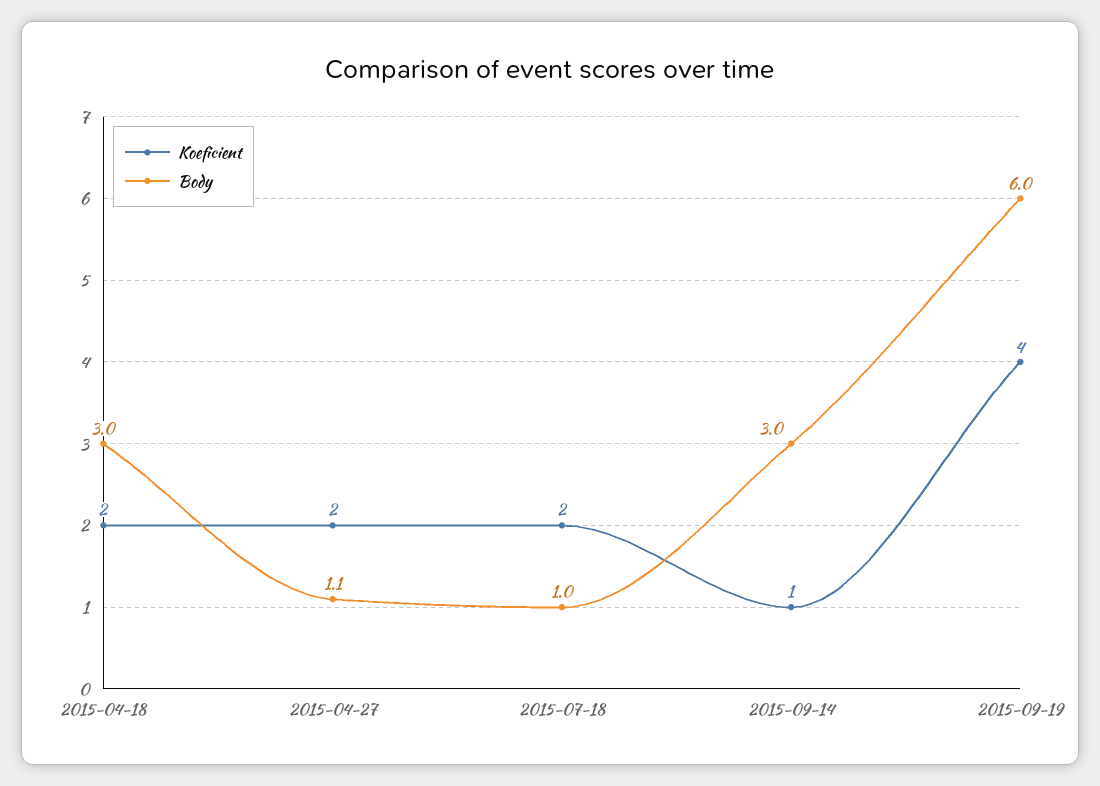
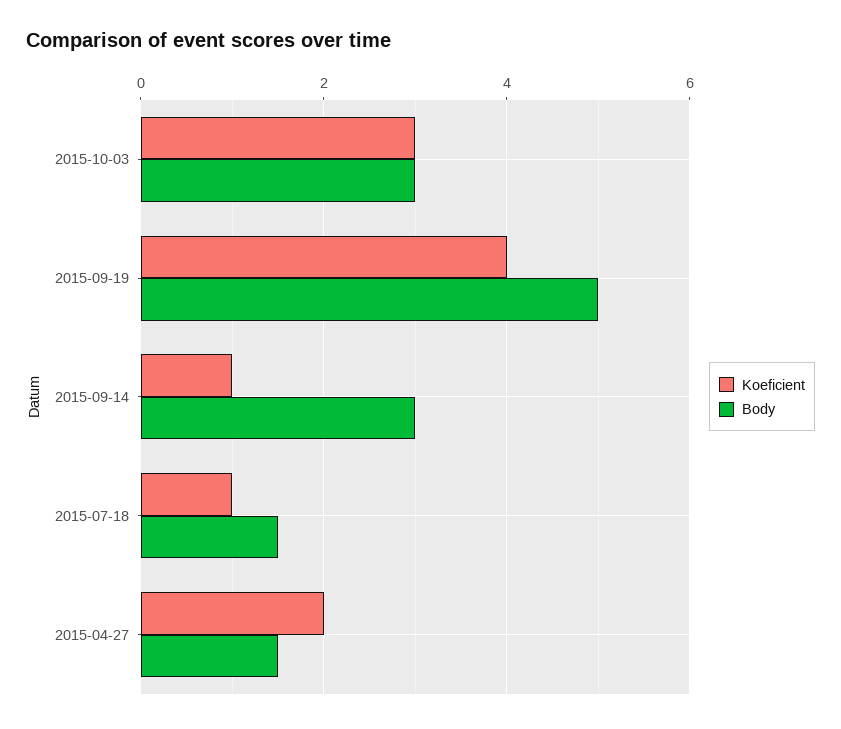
Koeficient, 2015-04-18: 2 -> none
Body, 2015-04-18: 3 -> none
Body, 2015-04-27: 1.1 -> 1.5
Koeficient, 2015-07-18: 2 -> 1
Body, 2015-07-18: 1 -> 1.5
Body, 2015-09-19: 6 -> 5
Koeficient, 2015-10-03: none -> 3
Body, 2015-10-03: none -> 3

